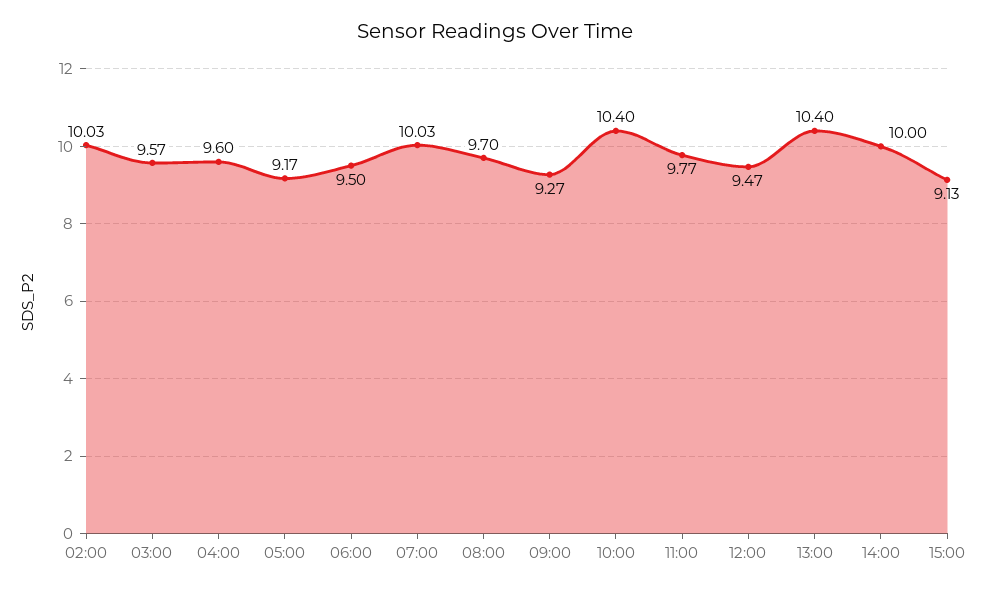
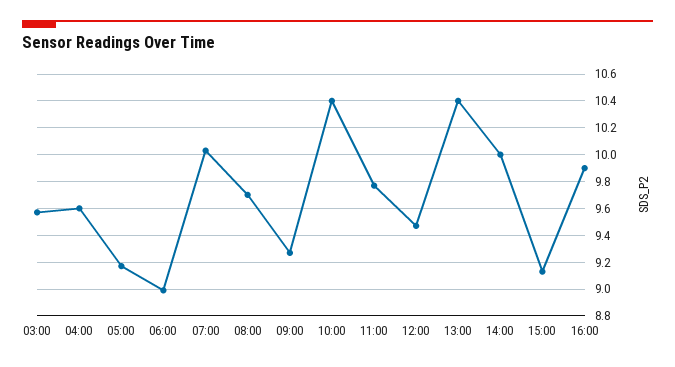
02:00: 10.03 -> none
06:00: 9.5 -> 9
16:00: none -> 9.9

